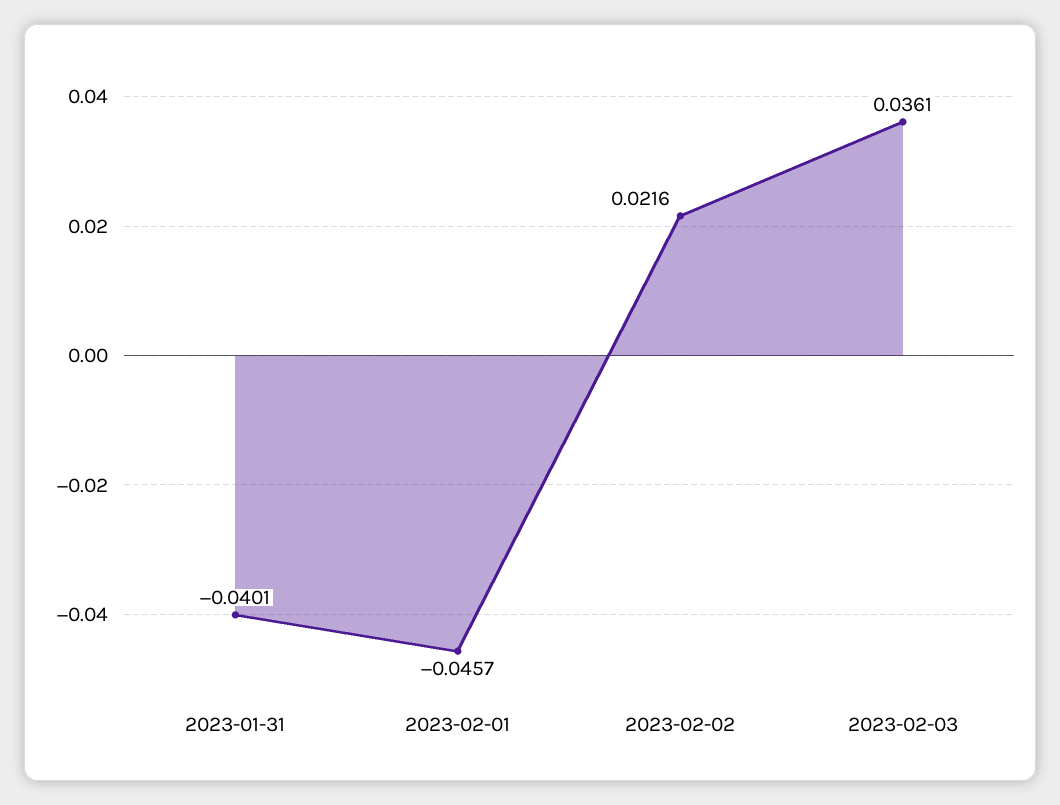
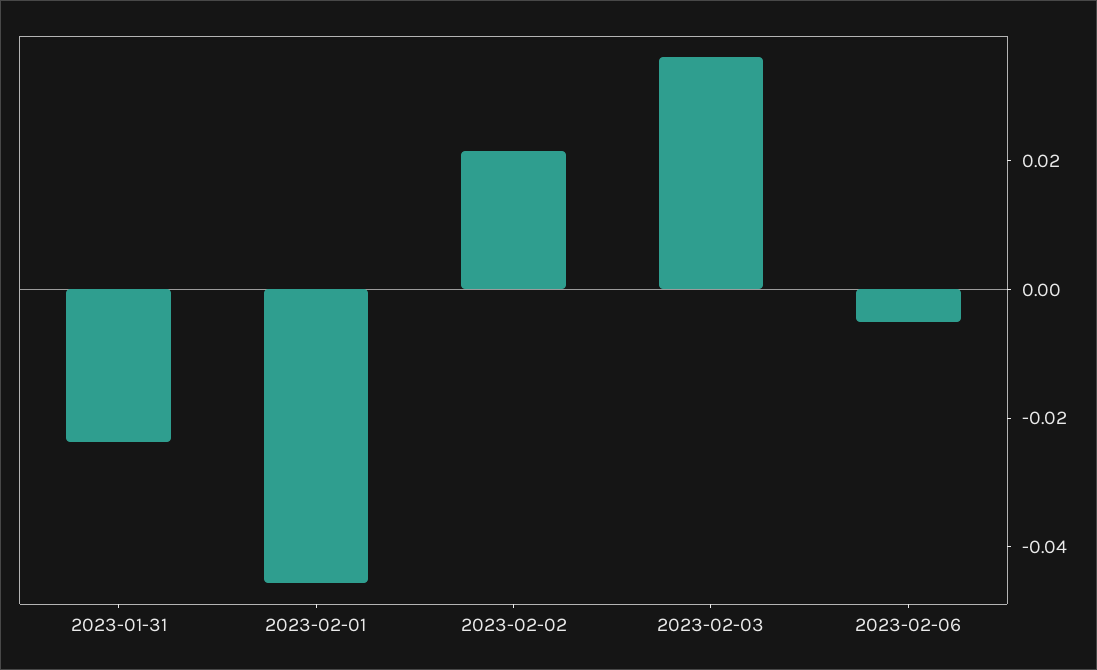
2023-01-31: -0.0401 -> -0.025
2023-02-06: none -> -0.005

